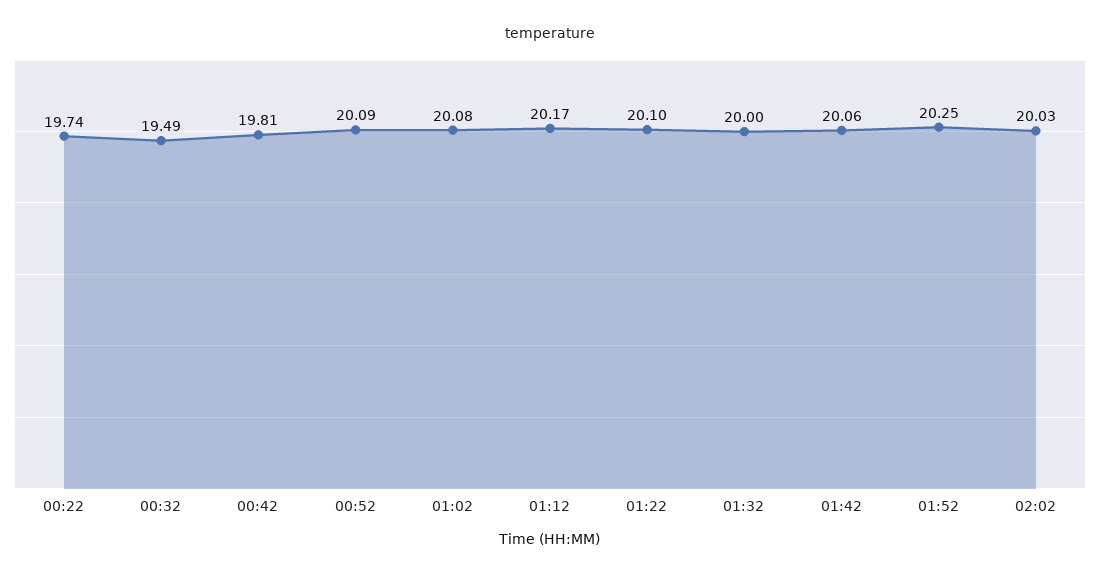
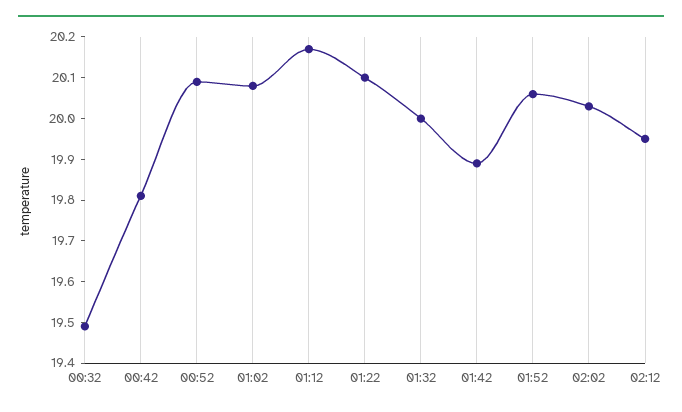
00:22: 19.74 -> none
01:42: 20.06 -> 19.9
01:52: 20.25 -> 20.05
02:12: none -> 19.95

